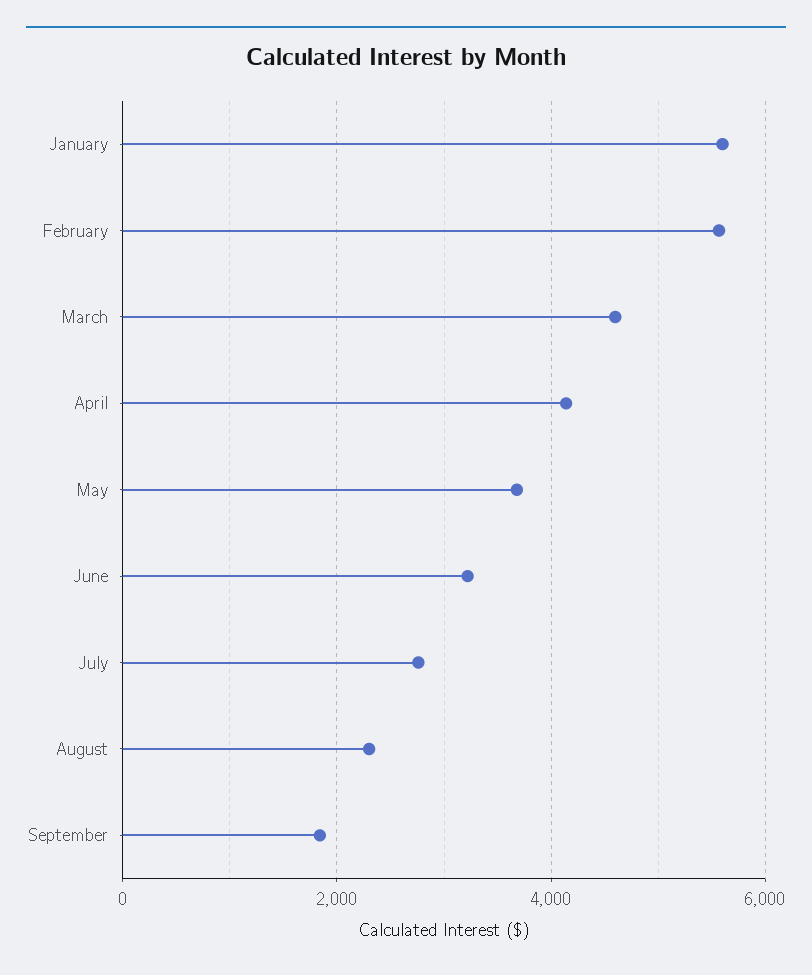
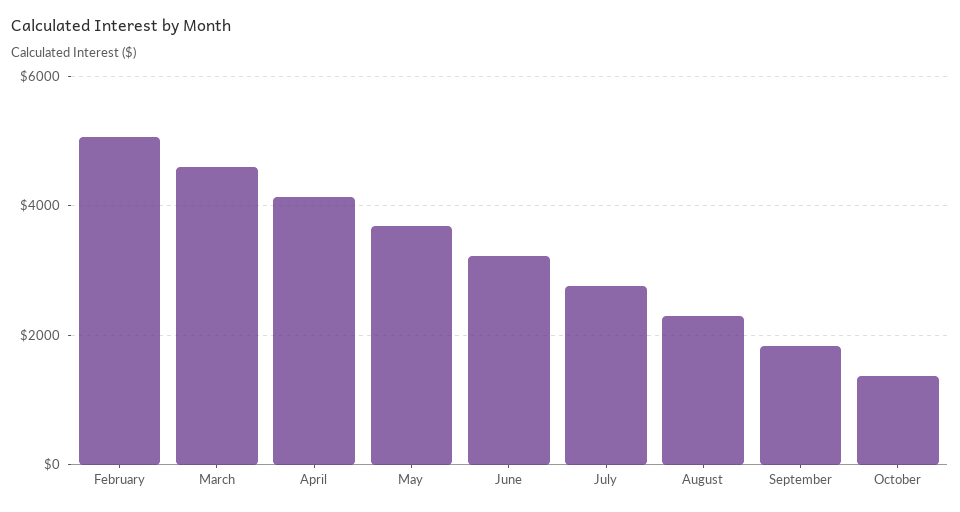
January: 5600 -> none
February: 5600 -> 5000
October: none -> 1400

